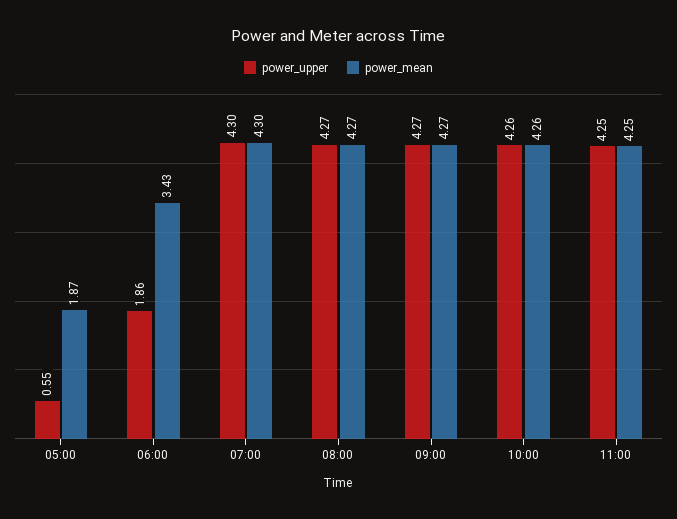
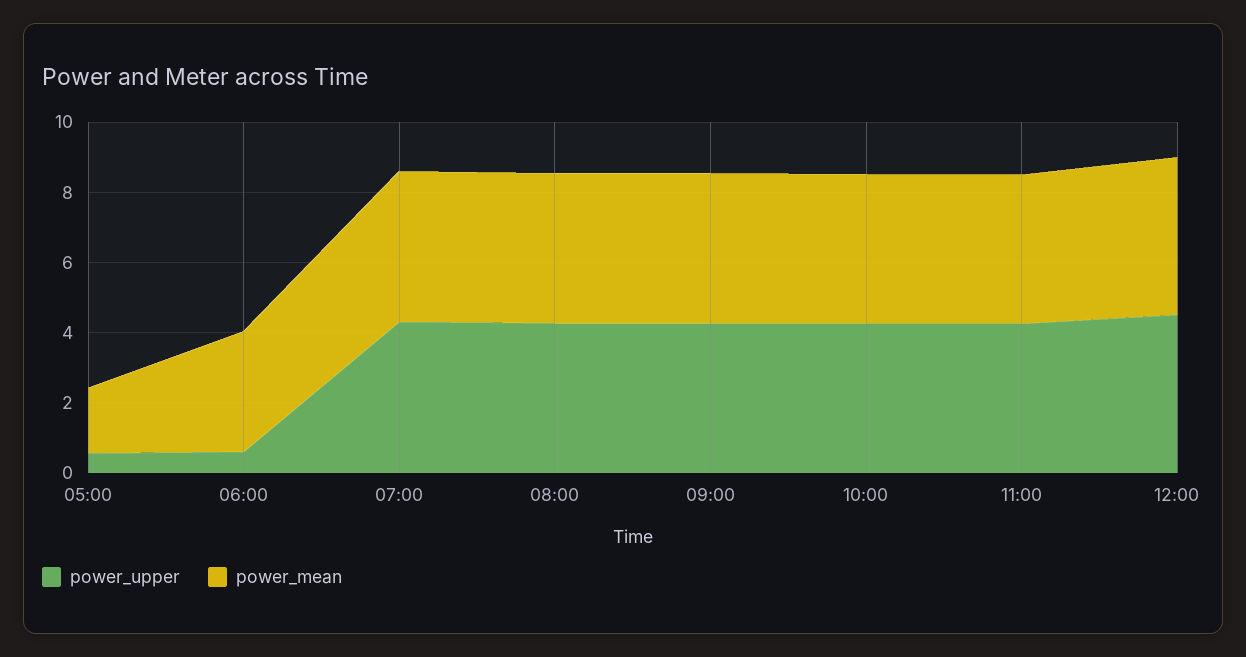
power_upper, 06:00: 1.86 -> 0.5
power_upper, 12:00: none -> 4.5
power_mean, 12:00: none -> 4.5

